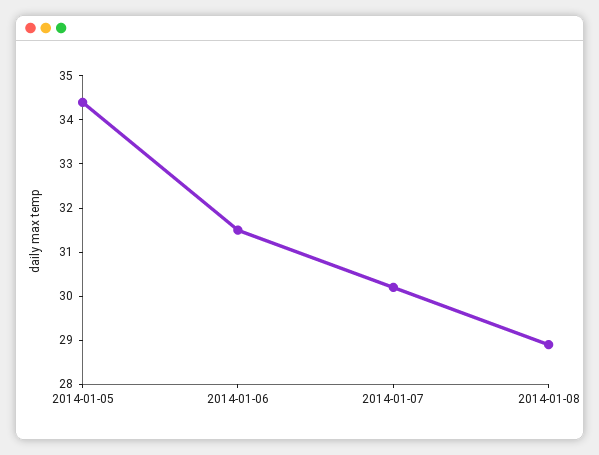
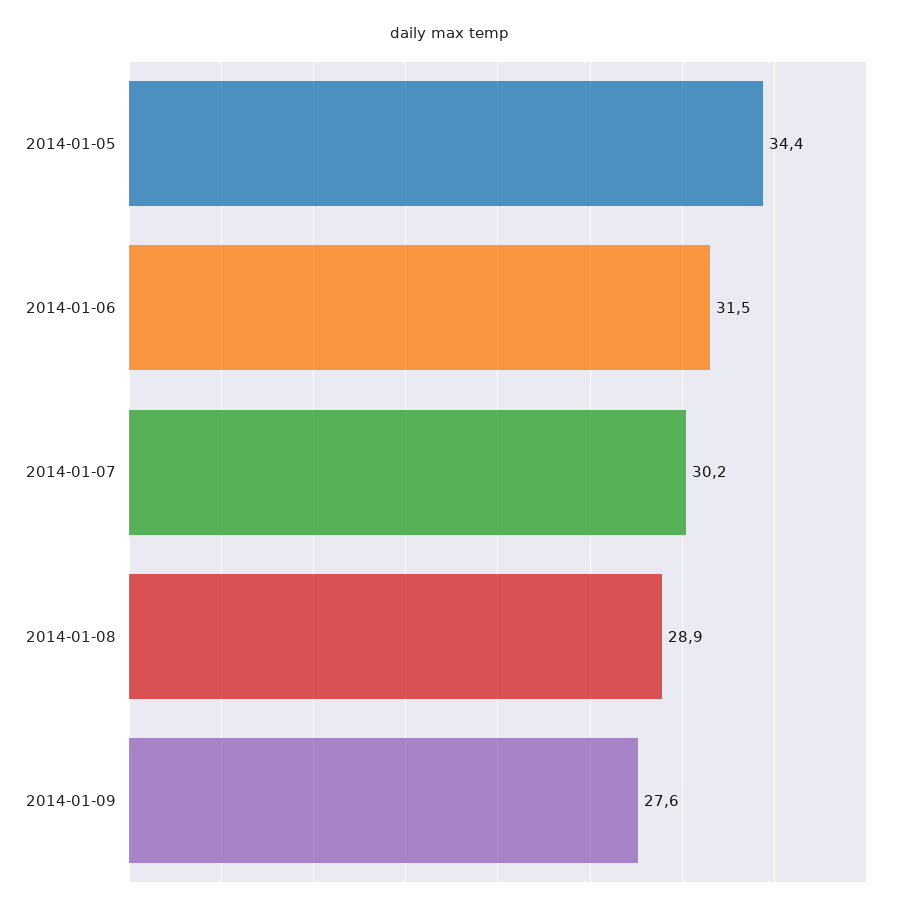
2014-01-09: none -> 27.6

